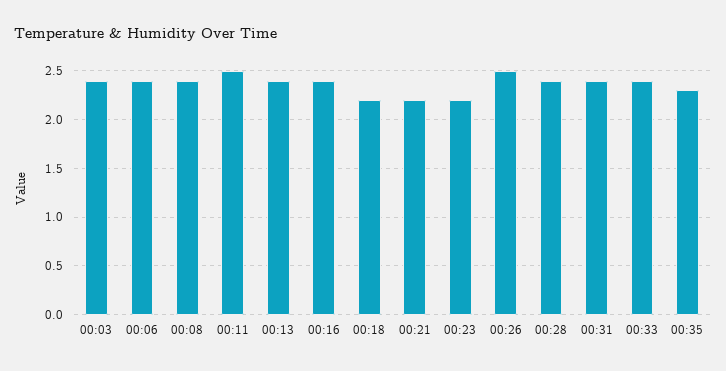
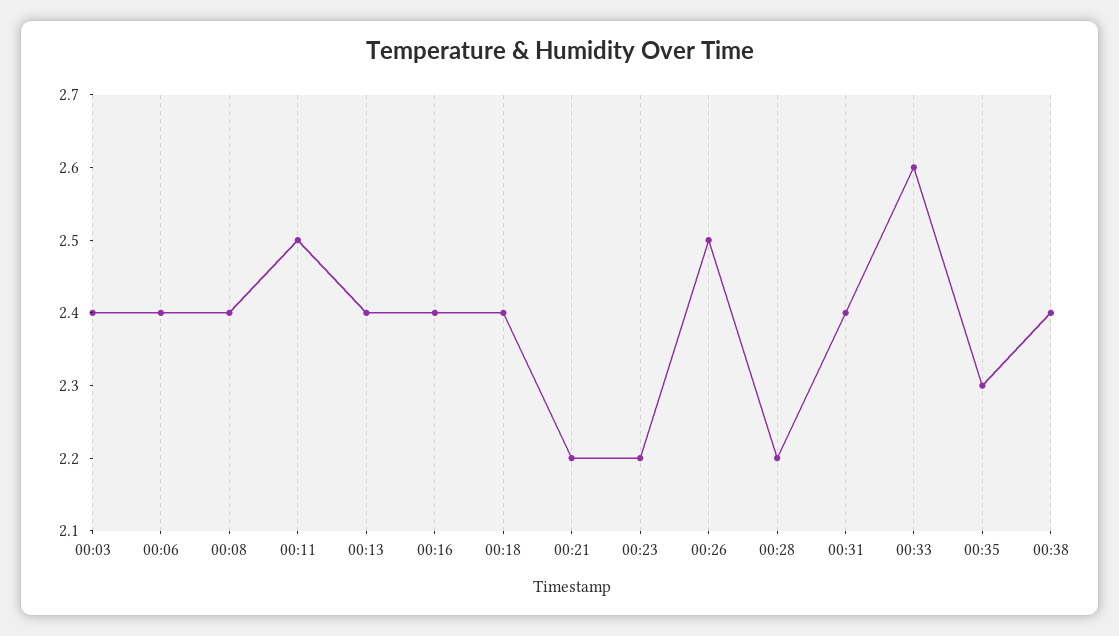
00:18: 2.2 -> 2.4
00:28: 2.4 -> 2.2
00:33: 2.4 -> 2.6
00:38: none -> 2.4

